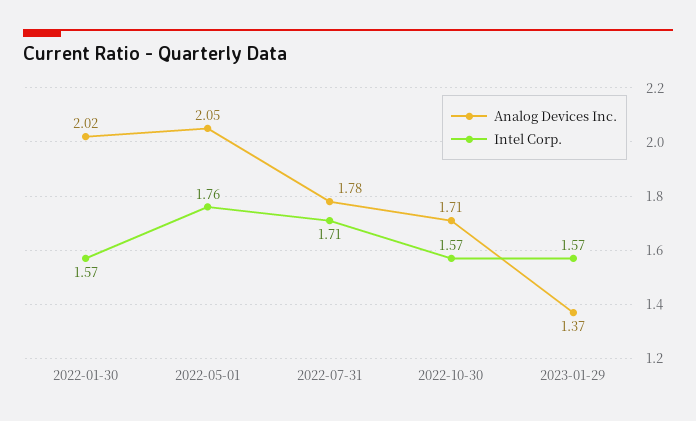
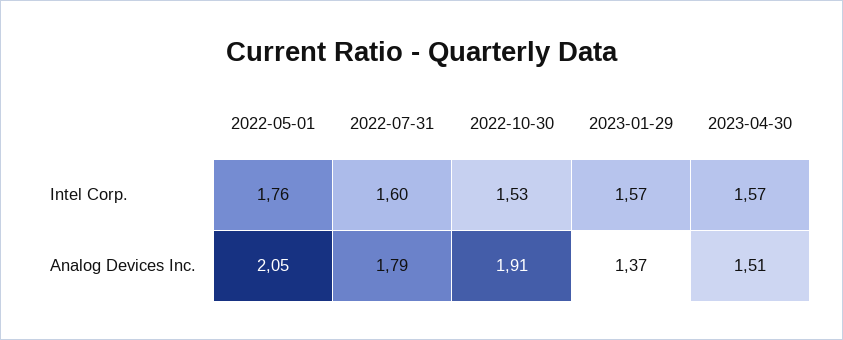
Analog Devices Inc., 2022-01-30: 2.02 -> none
Intel Corp., 2022-01-30: 1.57 -> none
Analog Devices Inc., 2022-07-31: 1.78 -> 1.79
Intel Corp., 2022-07-31: 1.71 -> 1.6
Analog Devices Inc., 2022-10-30: 1.71 -> 1.91
Intel Corp., 2022-10-30: 1.57 -> 1.53
Intel Corp., 2023-04-30: none -> 1.57
Analog Devices Inc., 2023-04-30: none -> 1.51

